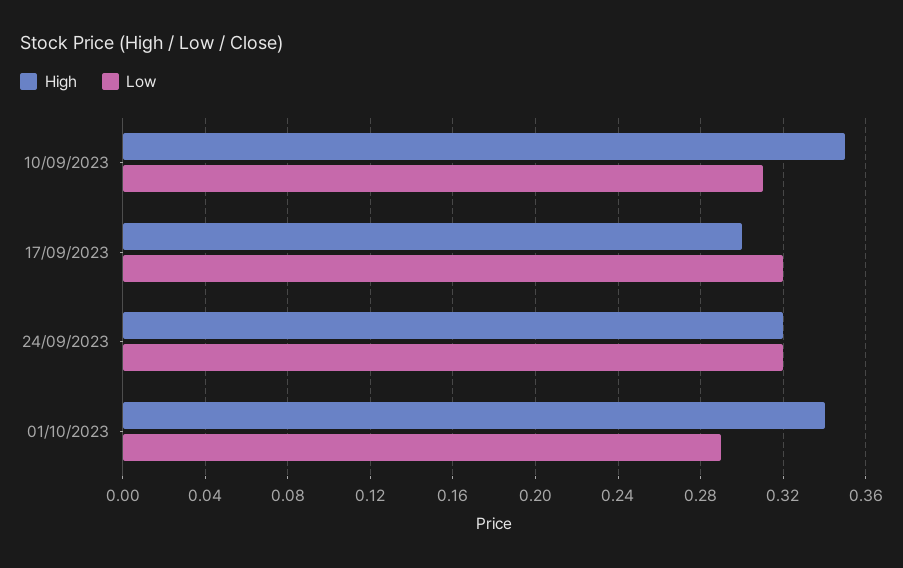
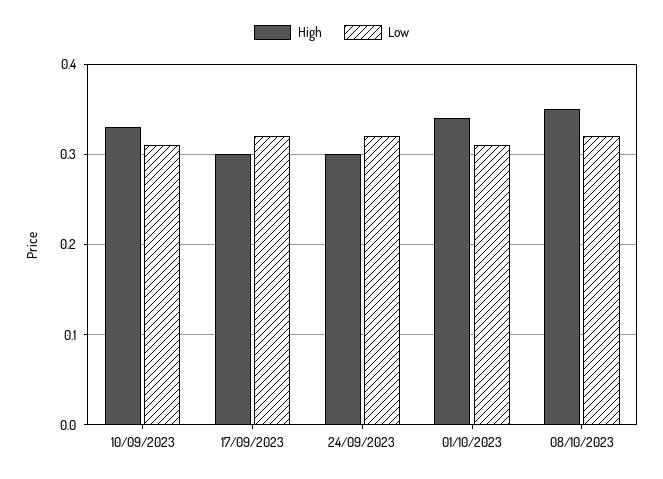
High, 10/09/2023: 0.35 -> 0.33
High, 24/09/2023: 0.32 -> 0.3
Low, 01/10/2023: 0.29 -> 0.31
High, 08/10/2023: none -> 0.35
Low, 08/10/2023: none -> 0.32

